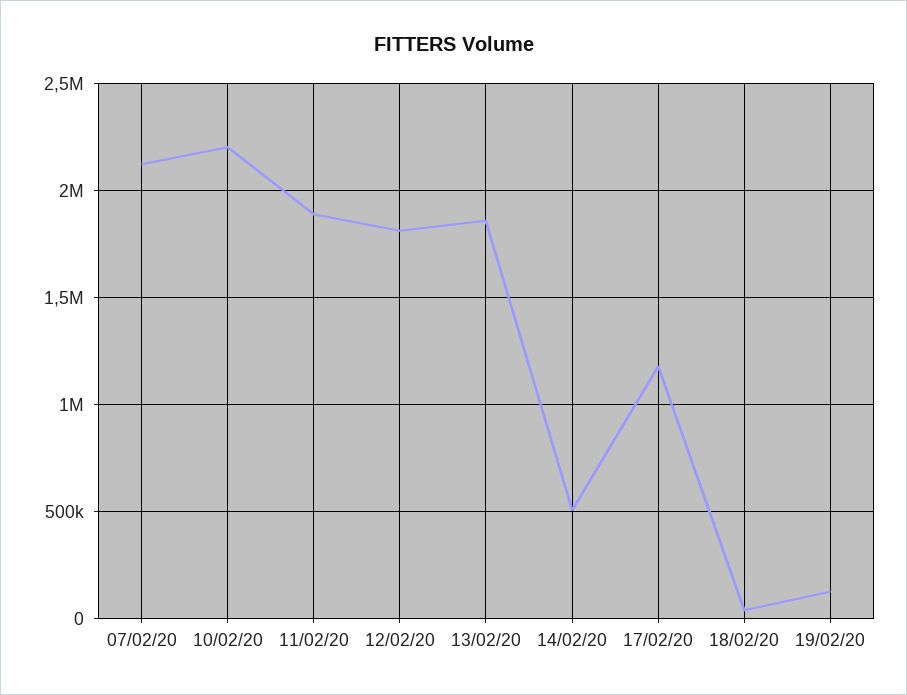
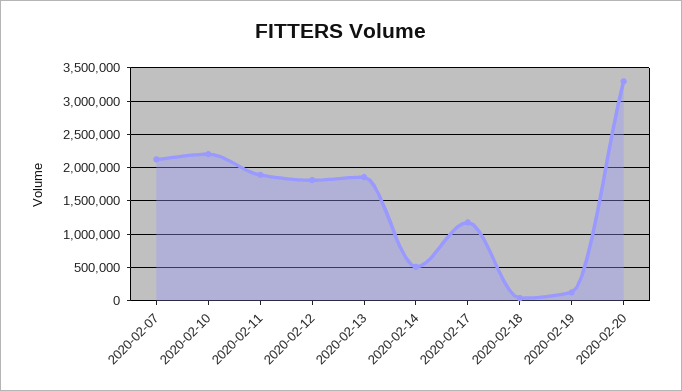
2020-02-20: none -> 3300000

